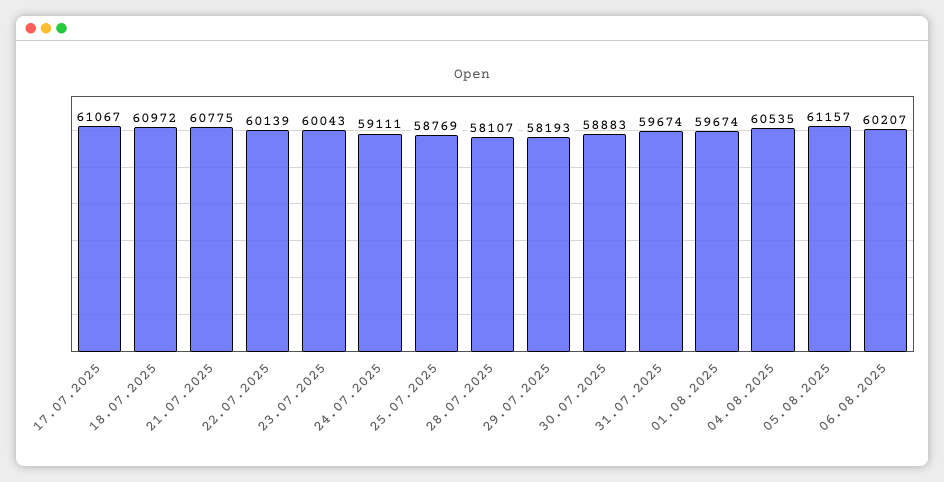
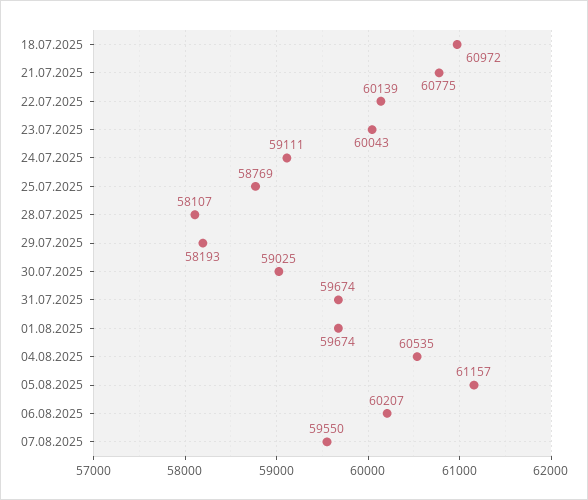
17.07.2025: 61067 -> none
30.07.2025: 58883 -> 59025
07.08.2025: none -> 59550

